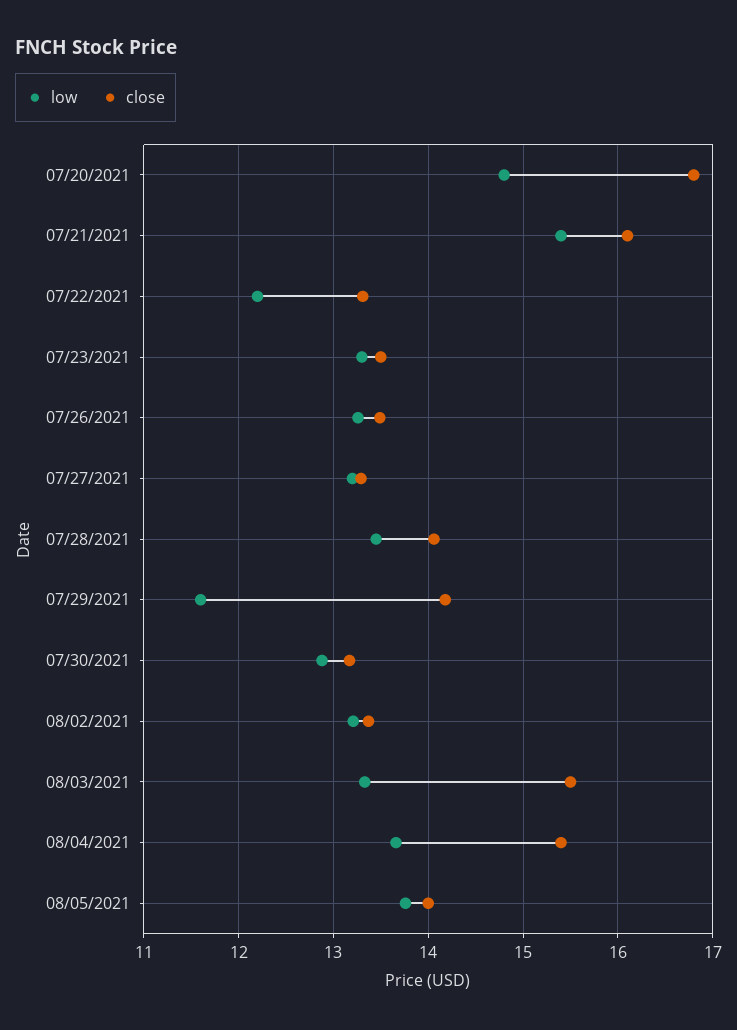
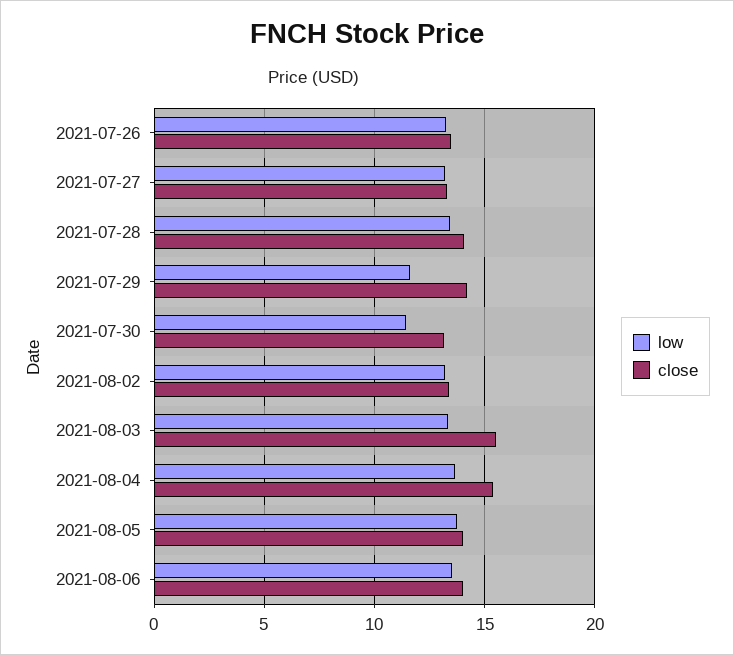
low, 07/20/2021: 14.8 -> none
close, 07/20/2021: 16.8 -> none
low, 07/21/2021: 15.4 -> none
close, 07/21/2021: 16.1 -> none
low, 07/22/2021: 12.2 -> none
close, 07/22/2021: 13.3 -> none
low, 07/23/2021: 13.3 -> none
close, 07/23/2021: 13.5 -> none
low, 07/30/2021: 12.9 -> 11.5
low, 2021-08-06: none -> 13.5
close, 2021-08-06: none -> 14

